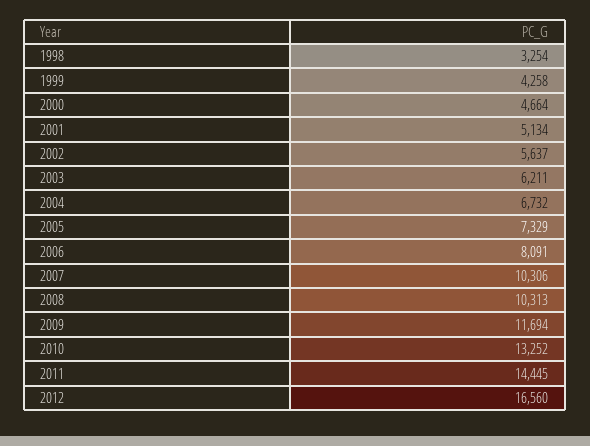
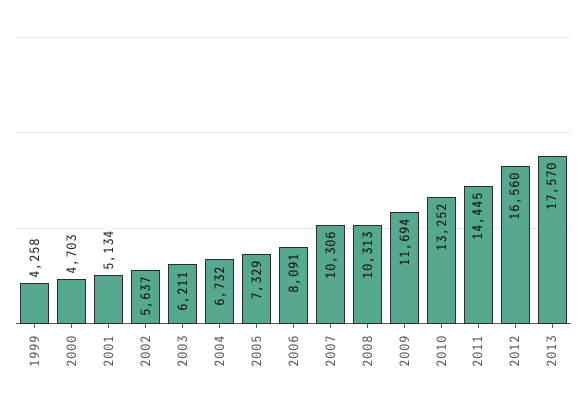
1998: 3254 -> none
2000: 4664 -> 4703
2013: none -> 17570

